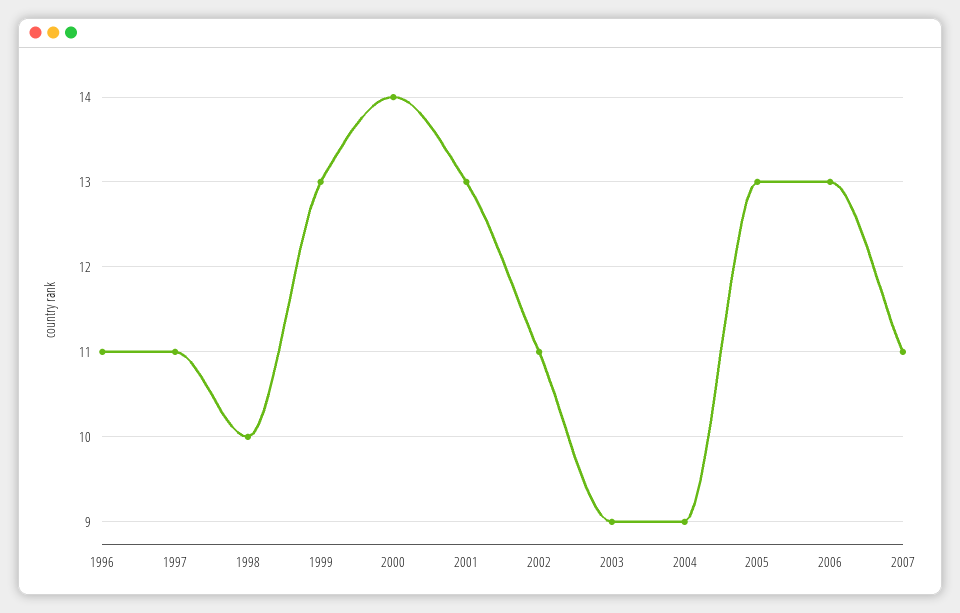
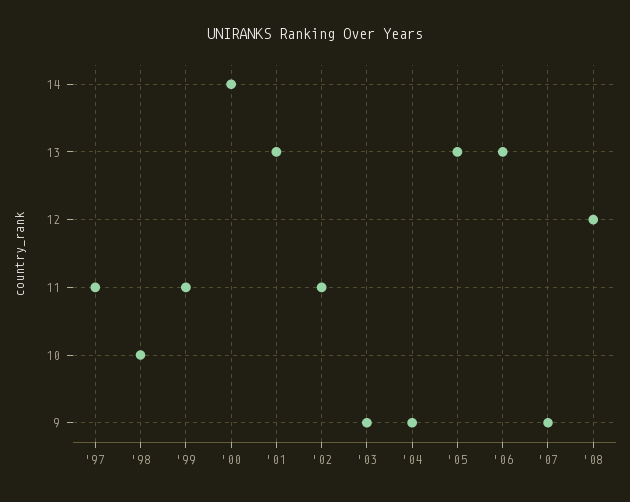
1996: 11 -> none
1999: 13 -> 11
2007: 11 -> 9
'08: none -> 12

